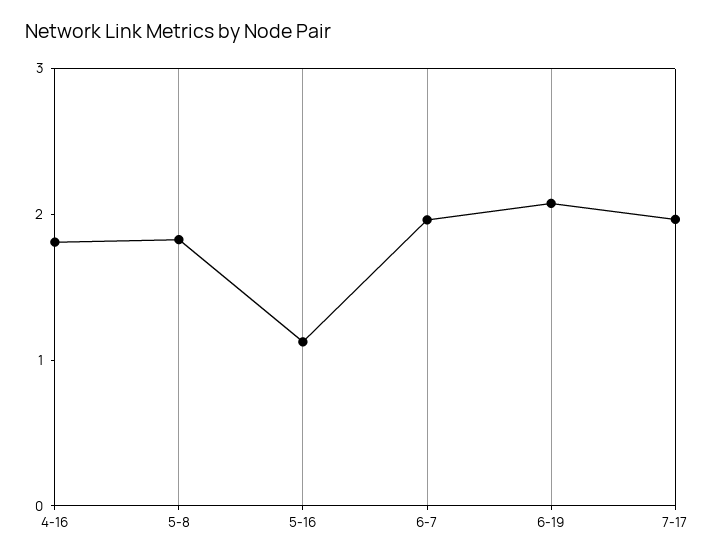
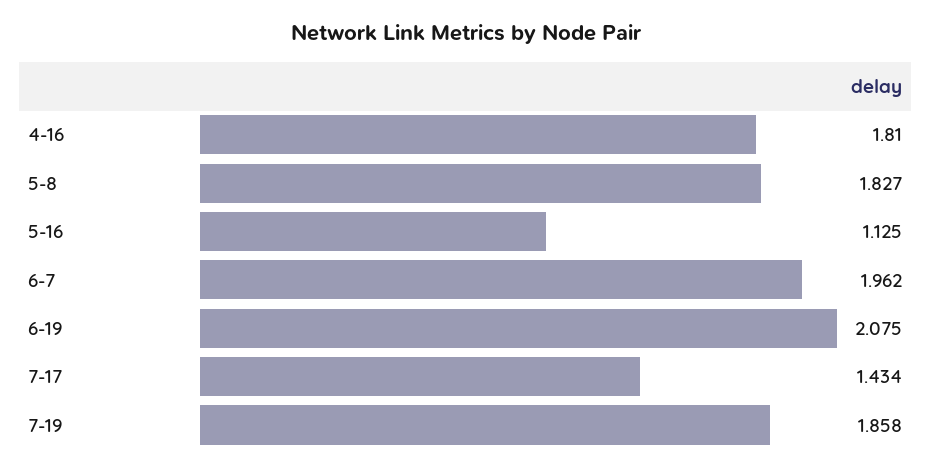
7-17: 2 -> 1.434
7-19: none -> 1.858

